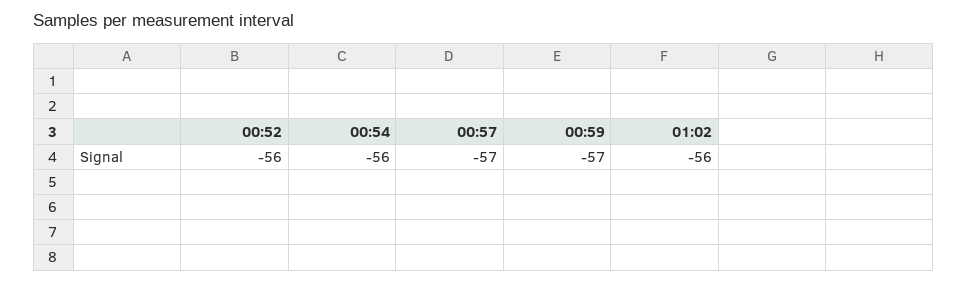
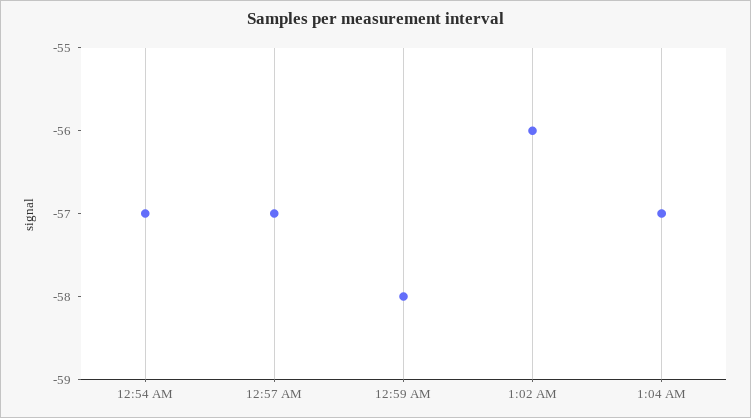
00:52: -56 -> none
00:54: -56 -> -57
00:59: -57 -> -58
1:04 AM: none -> -57

